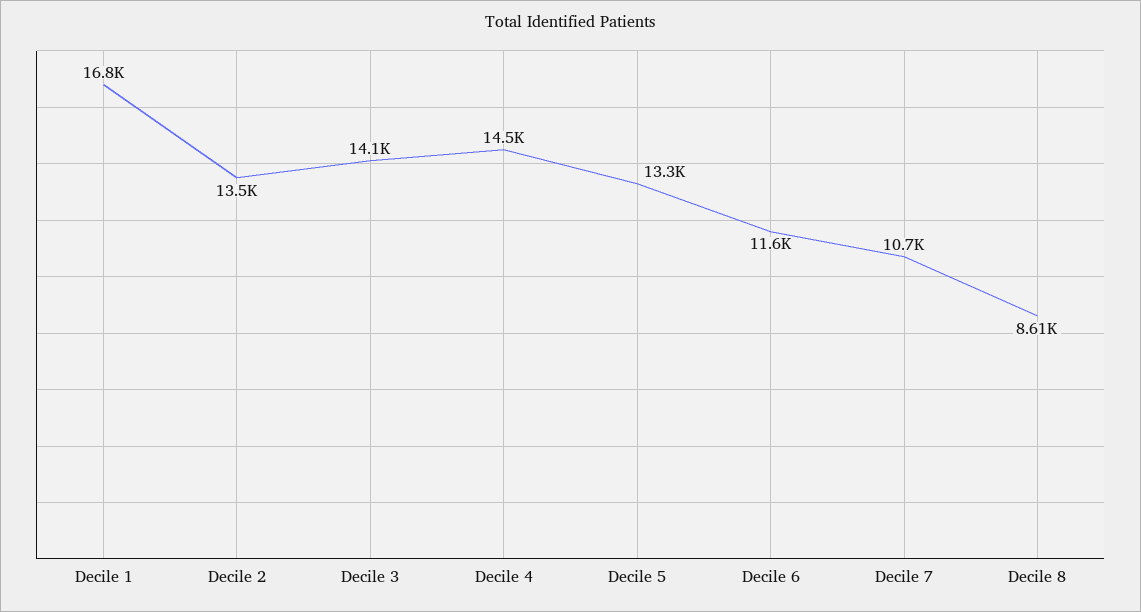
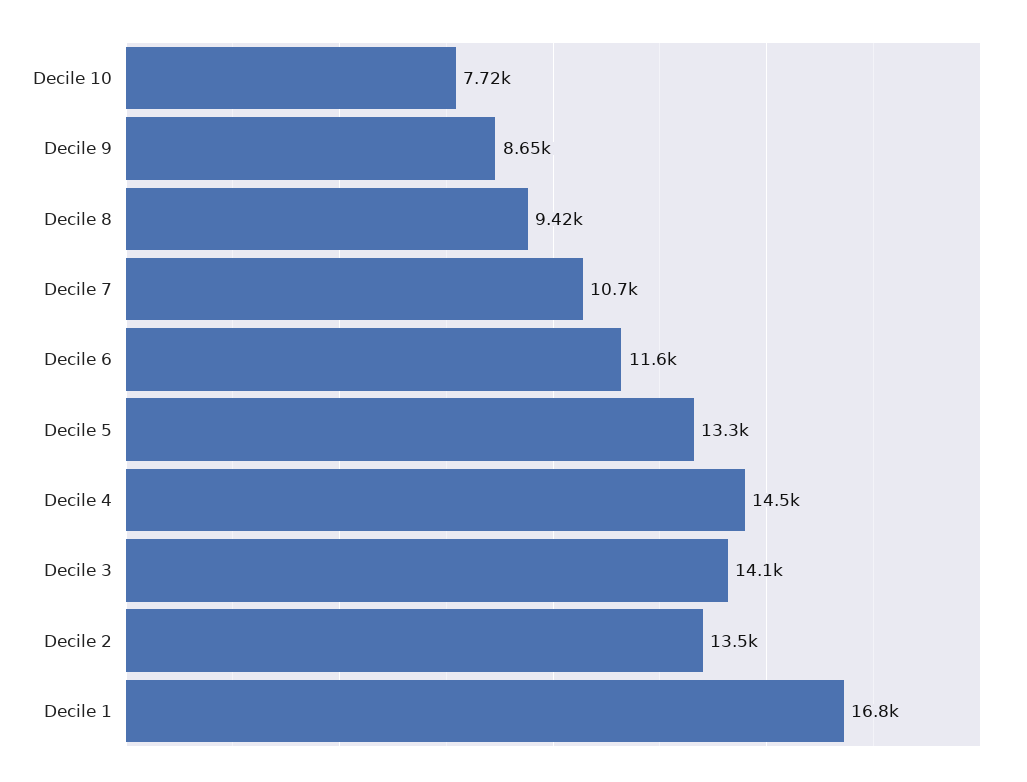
Decile 8: 8610 -> 9420
Decile 10: none -> 7720
Decile 9: none -> 8650

